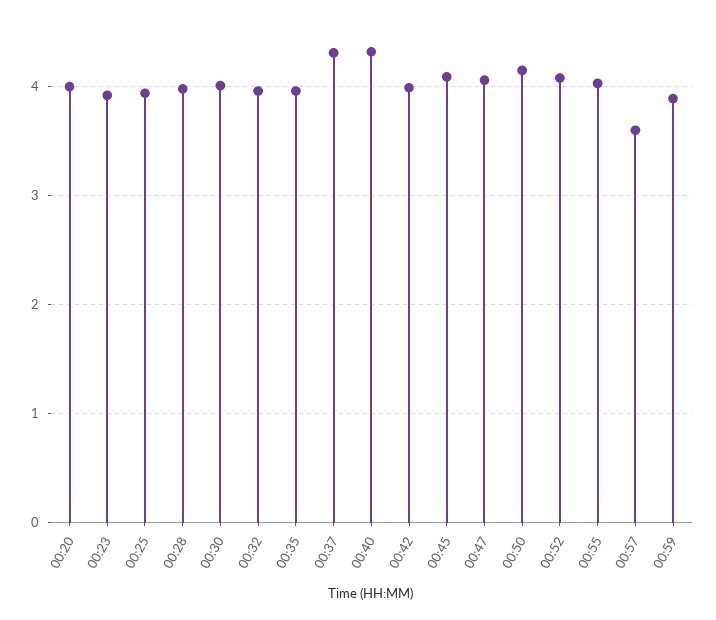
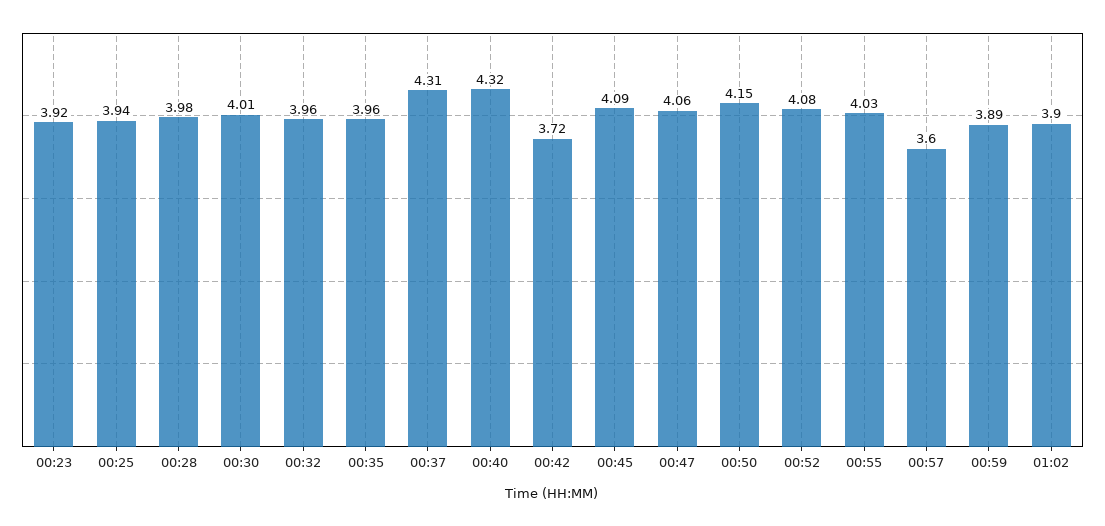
00:20: 4 -> none
00:42: 4 -> 3.72
01:02: none -> 3.9

